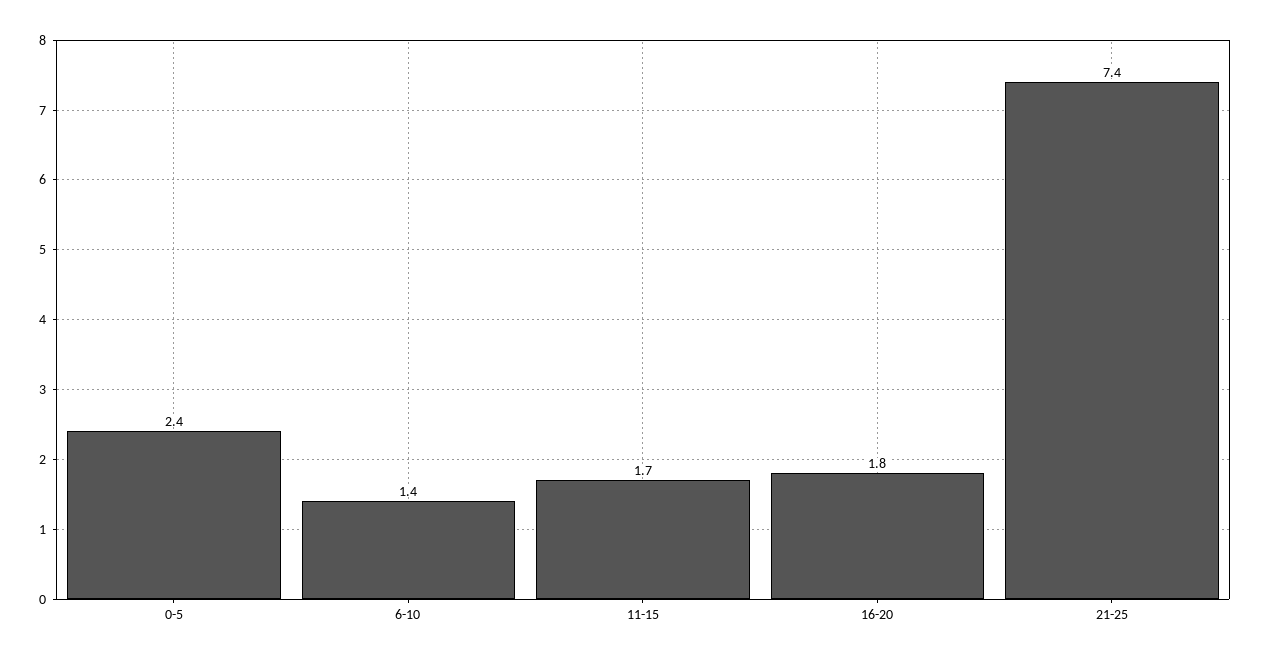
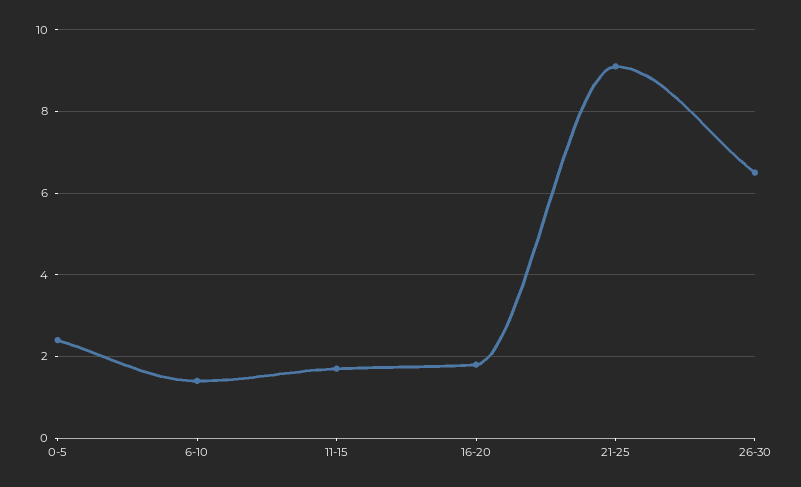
21-25: 7.4 -> 9
26-30: none -> 6.5

